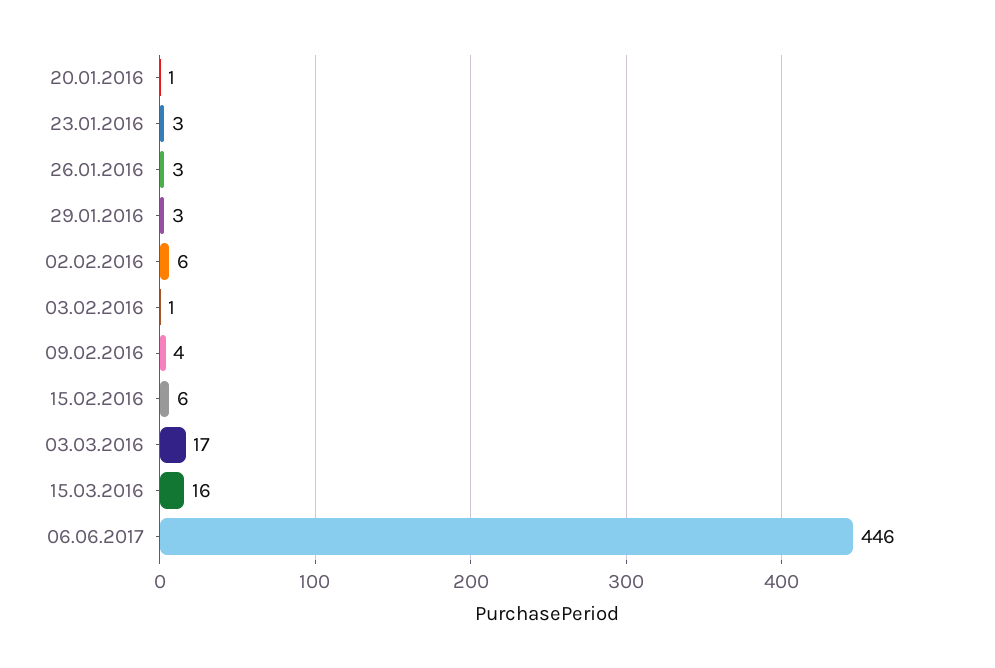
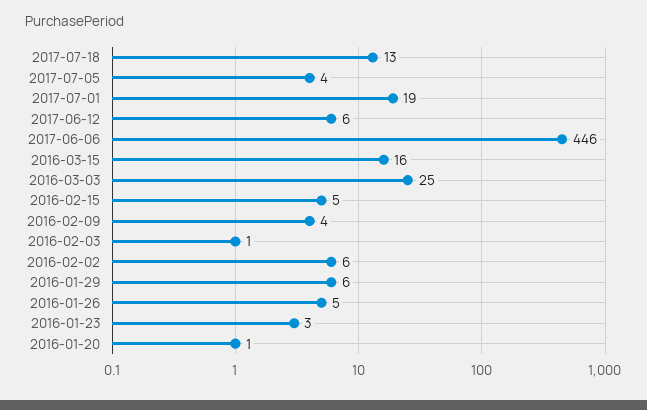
26.01.2016: 3 -> 5
29.01.2016: 3 -> 6
15.02.2016: 6 -> 5
03.03.2016: 17 -> 25
2017-07-18: none -> 13
2017-07-05: none -> 4
2017-07-01: none -> 19
2017-06-12: none -> 6

